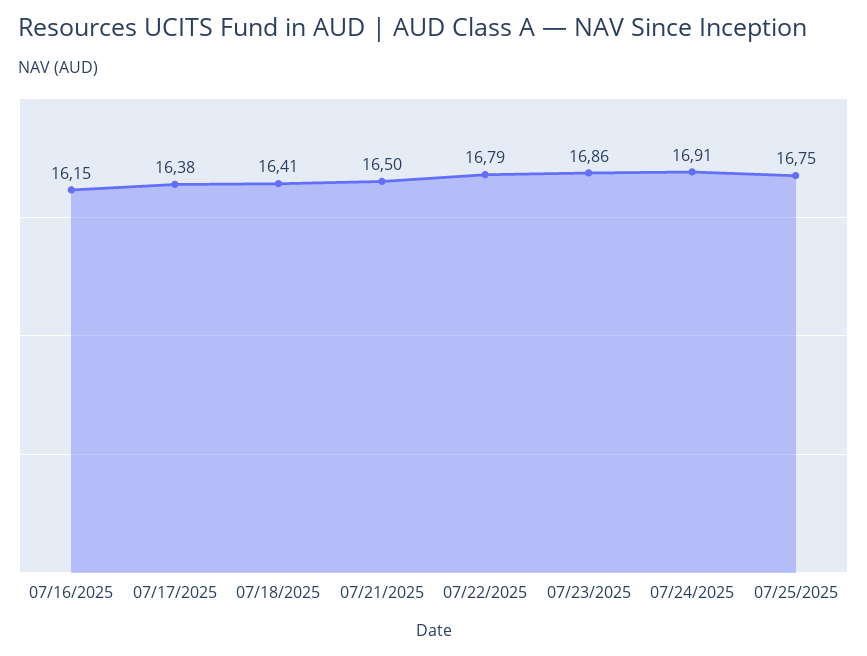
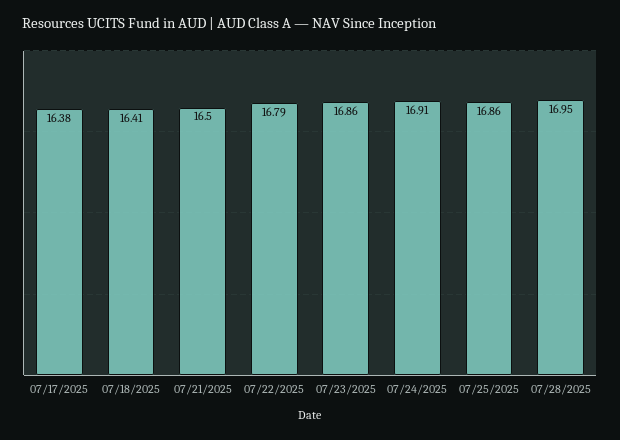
07/16/2025: 16.15 -> none
07/25/2025: 16.75 -> 16.86
07/28/2025: none -> 16.95

